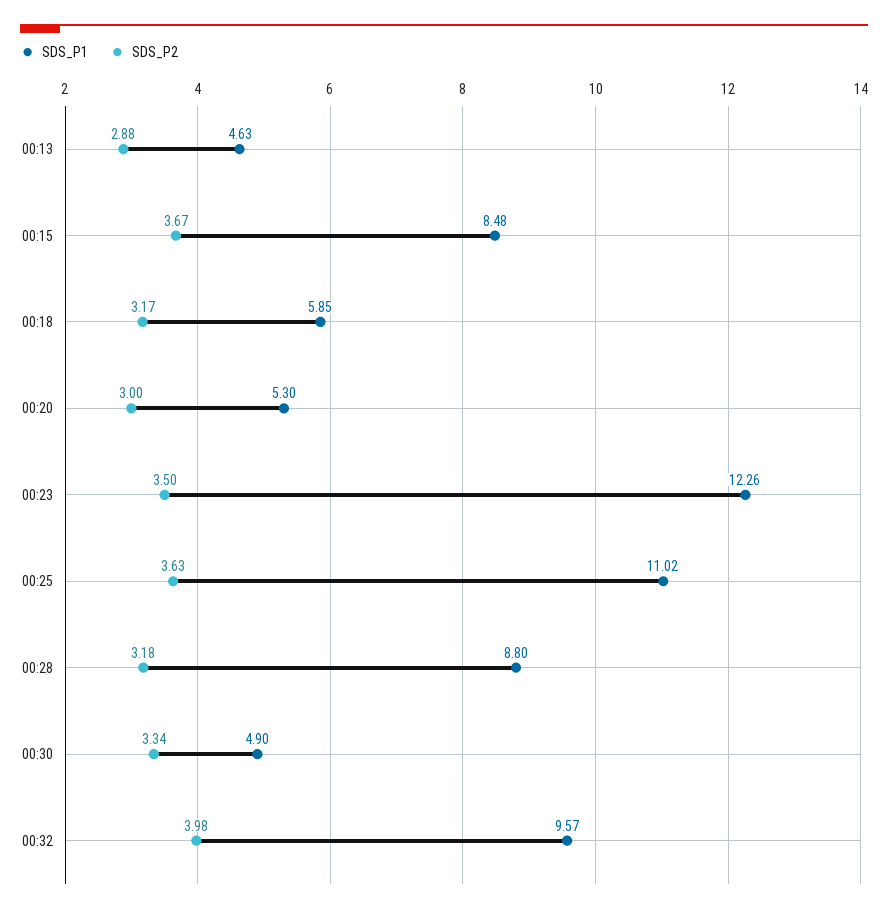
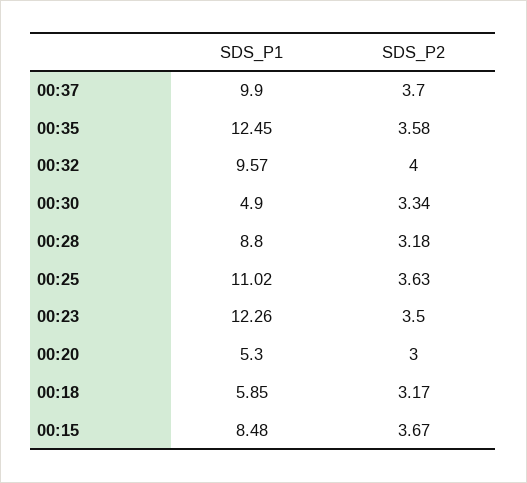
SDS_P1, 00:13: 4.63 -> none
SDS_P2, 00:13: 2.88 -> none
SDS_P2, 00:32: 3.98 -> 4
SDS_P1, 00:37: none -> 9.9
SDS_P2, 00:37: none -> 3.7
SDS_P1, 00:35: none -> 12.45
SDS_P2, 00:35: none -> 3.58

